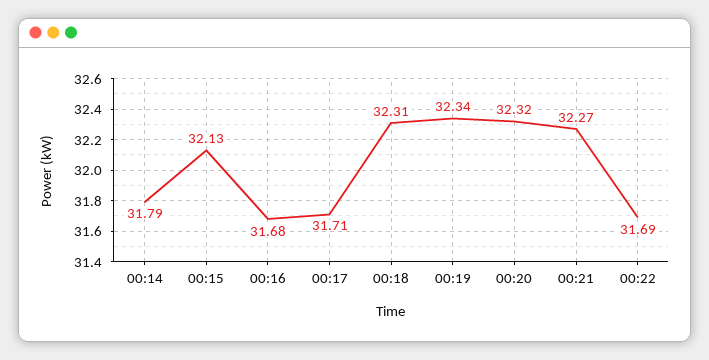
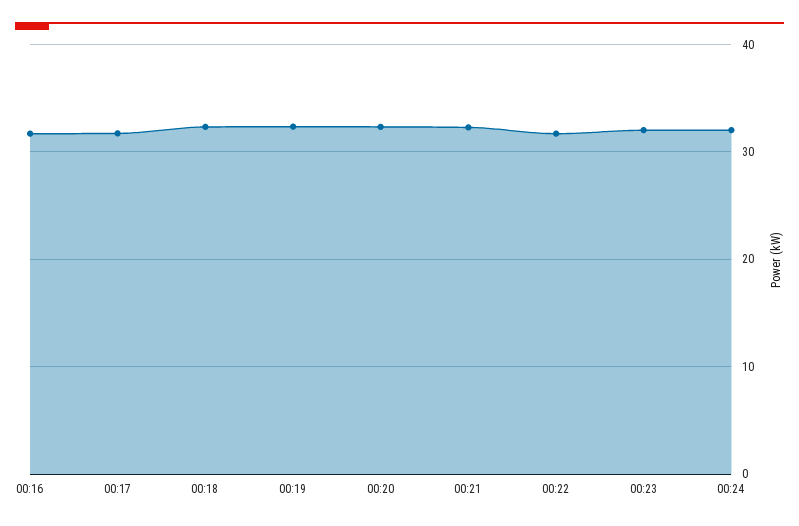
00:14: 31.79 -> none
00:15: 32.13 -> none
00:23: none -> 32
00:24: none -> 32

